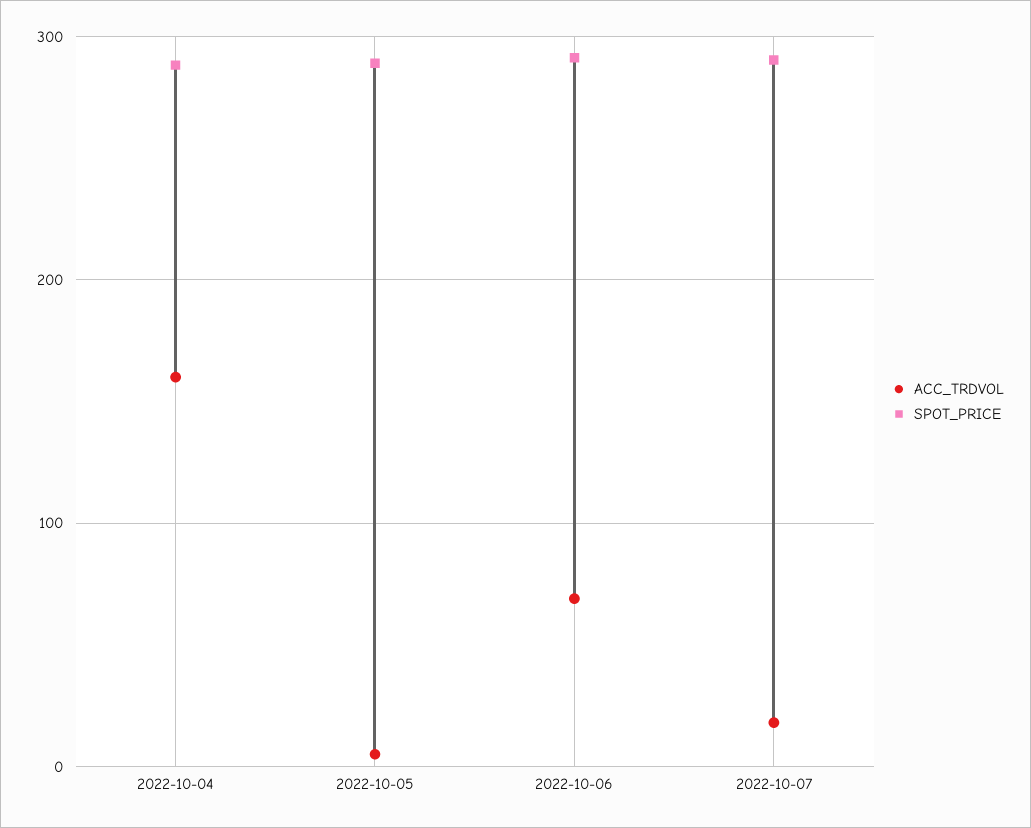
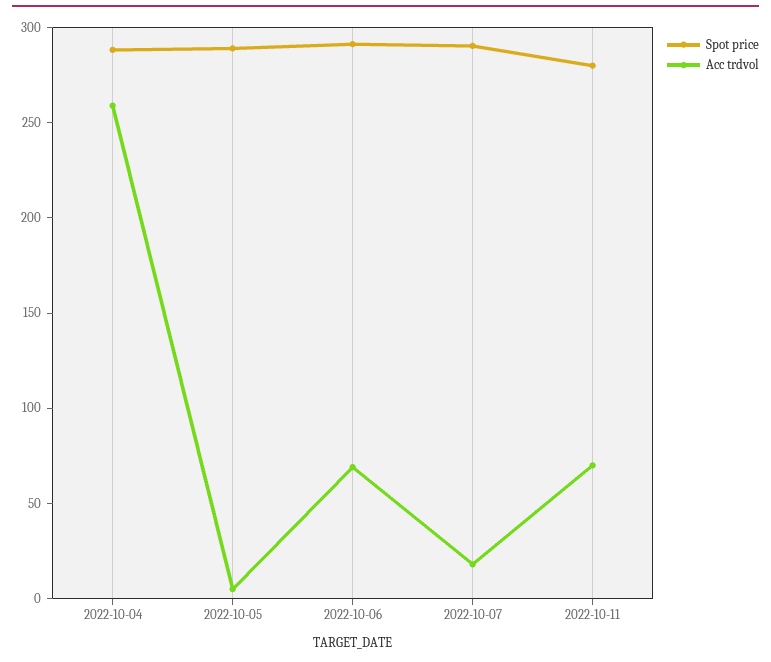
ACC_TRDVOL, 2022-10-04: 160 -> 260
SPOT_PRICE, 2022-10-11: none -> 280
ACC_TRDVOL, 2022-10-11: none -> 70

